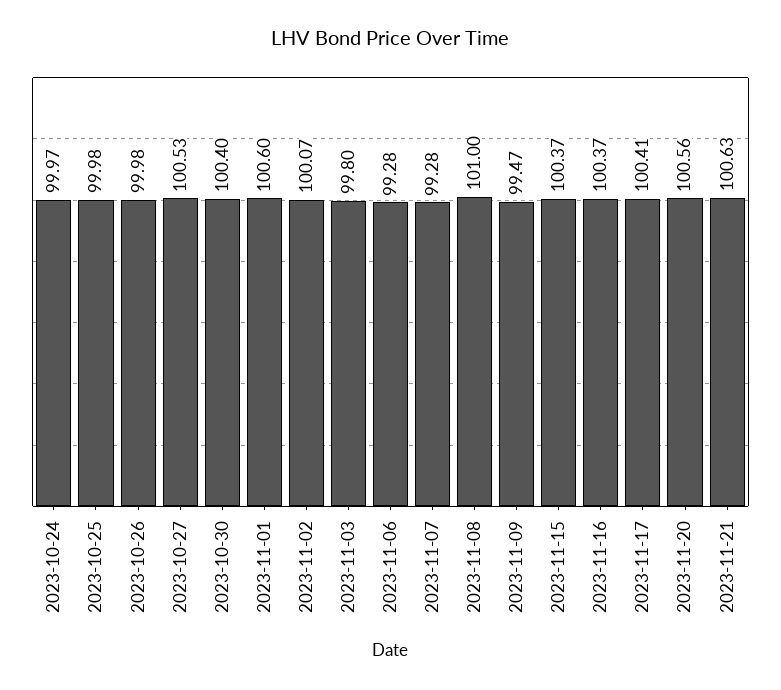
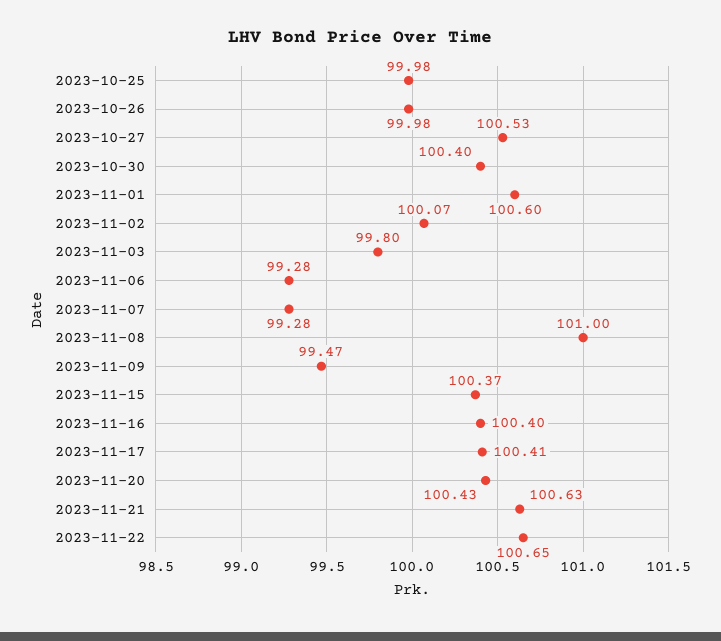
2023-10-24: 99.97 -> none
2023-11-16: 100.37 -> 100.4
2023-11-20: 100.56 -> 100.43
2023-11-22: none -> 100.65

